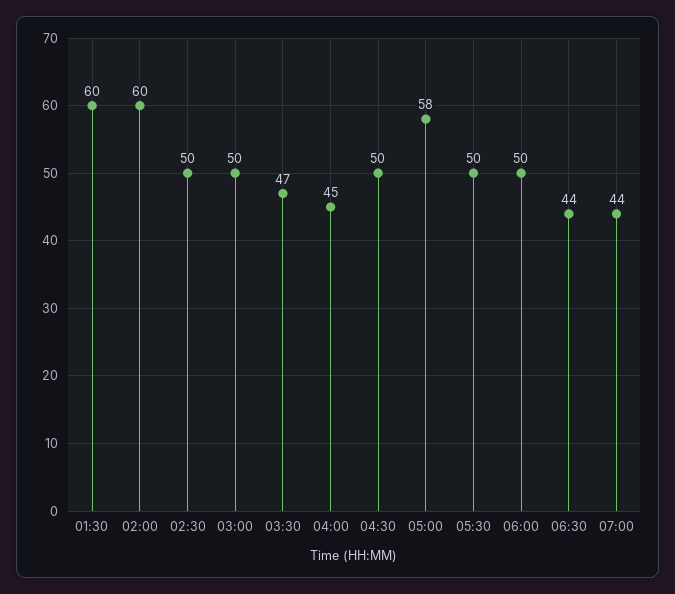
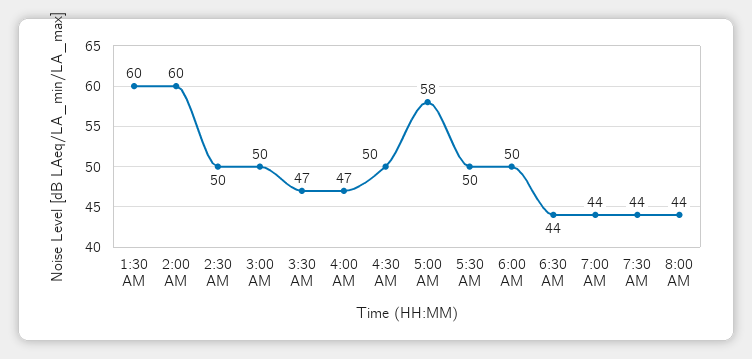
04:00: 45 -> 47
7:30 AM: none -> 44
8:00 AM: none -> 44

